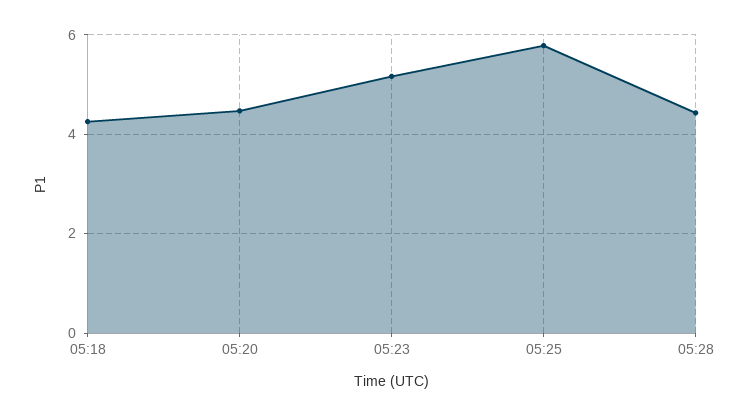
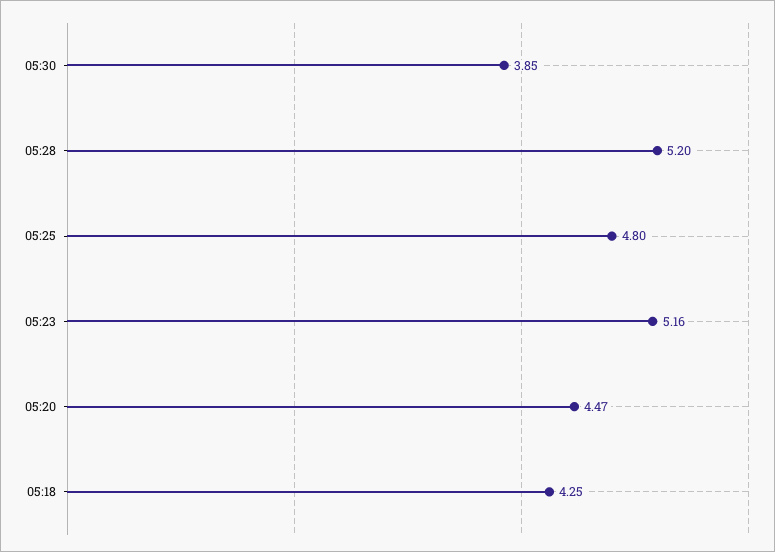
05:25: 5.8 -> 4.8
05:28: 4.4 -> 5.2
05:30: none -> 3.85

